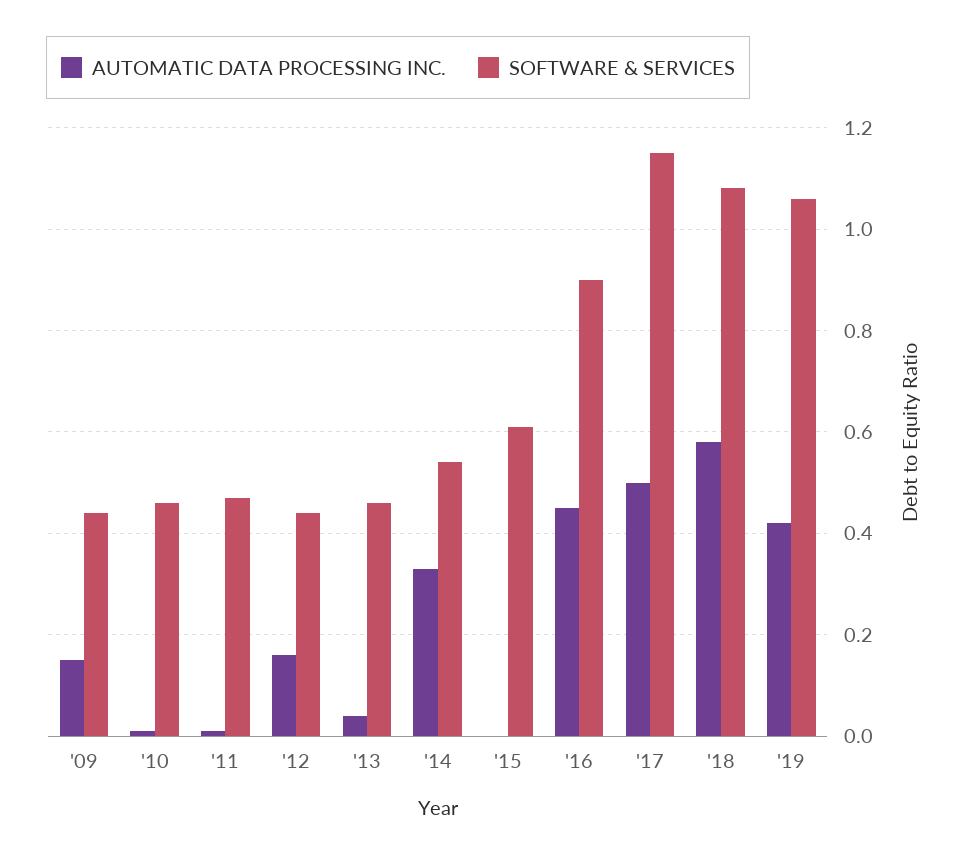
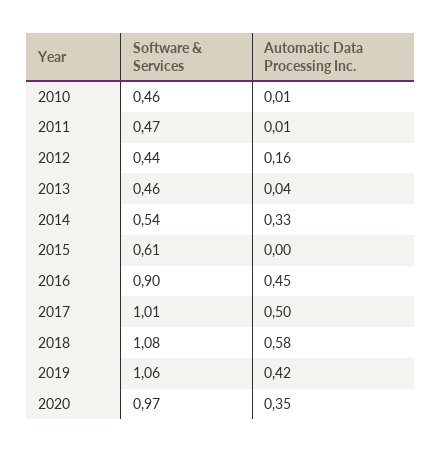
AUTOMATIC DATA PROCESSING INC., '09: 0.15 -> none
SOFTWARE & SERVICES, '09: 0.45 -> none
SOFTWARE & SERVICES, '17: 1.15 -> 1.01
SOFTWARE & SERVICES, 2020: none -> 0.97
AUTOMATIC DATA PROCESSING INC., 2020: none -> 0.35

